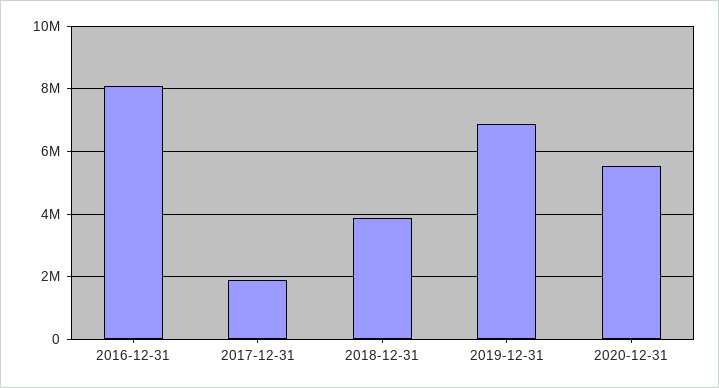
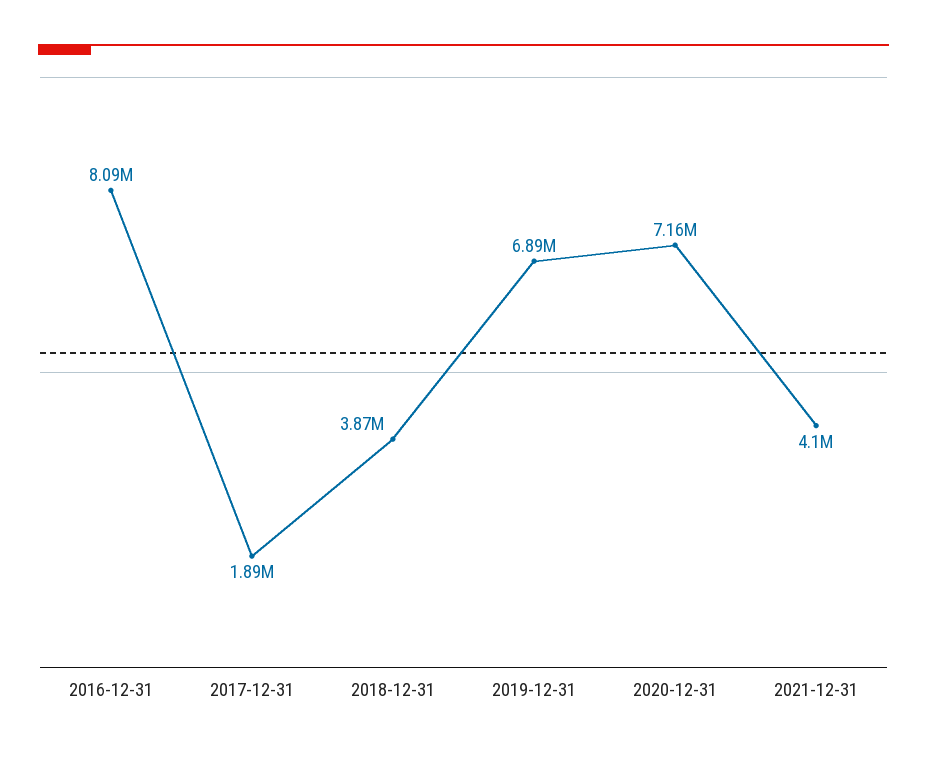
2020-12-31: 5600000 -> 7160000
2021-12-31: none -> 4100000

